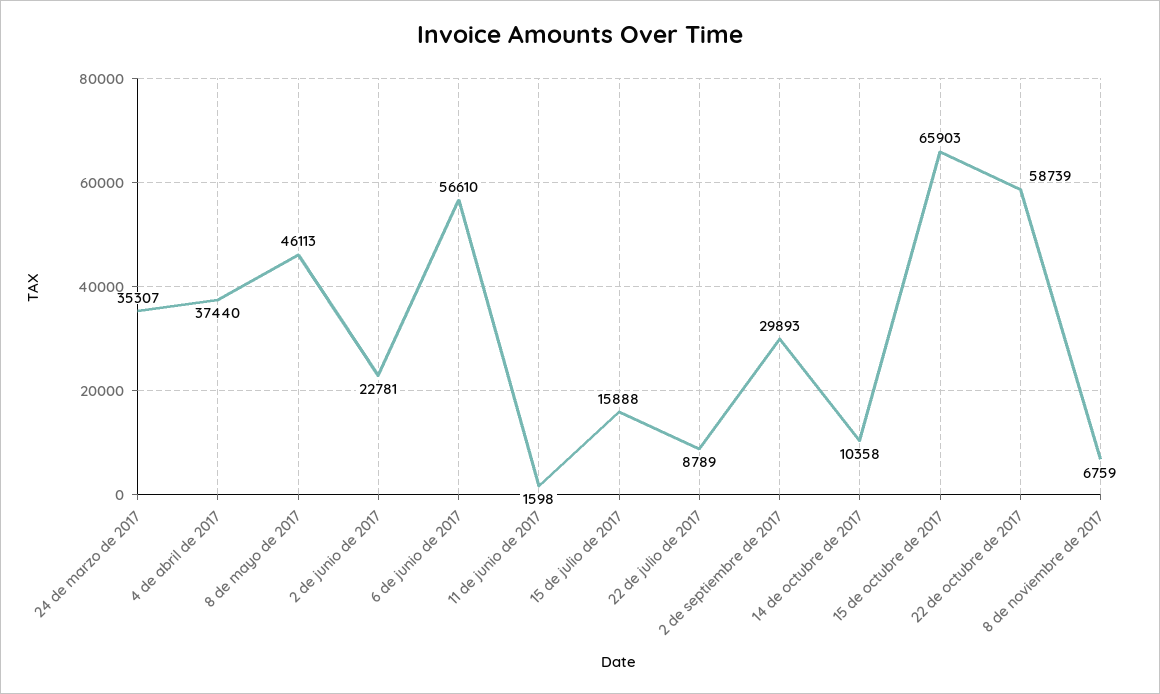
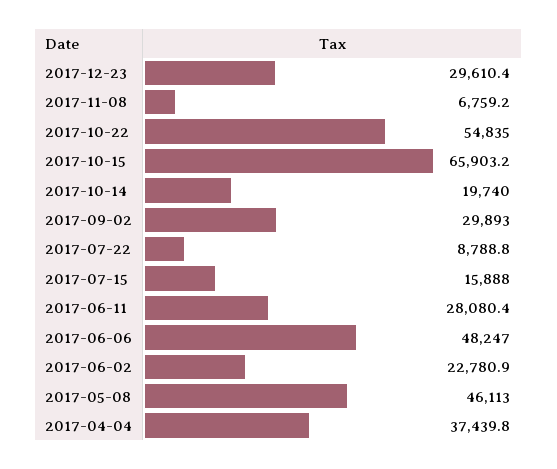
24 de marzo de 2017: 35307 -> none
6 de junio de 2017: 56610 -> 48247
11 de junio de 2017: 1598 -> 28080.4
14 de octubre de 2017: 10358 -> 19740
22 de octubre de 2017: 58739 -> 54835
2017-12-23: none -> 29610.4

